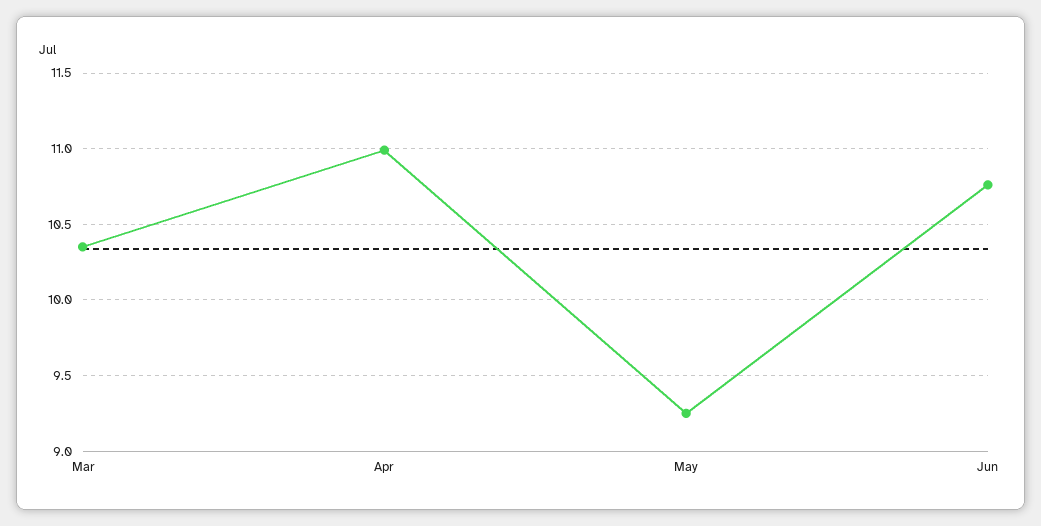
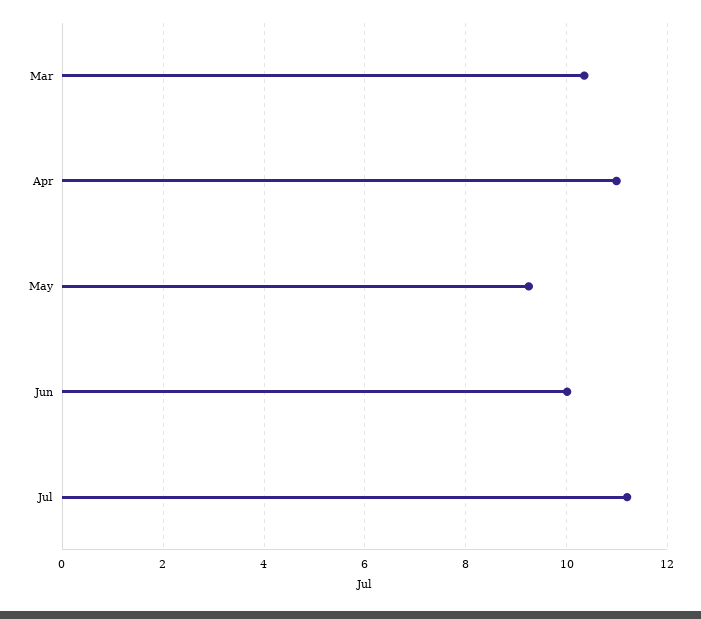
Jun: 10.75 -> 10
Jul: none -> 11.2

